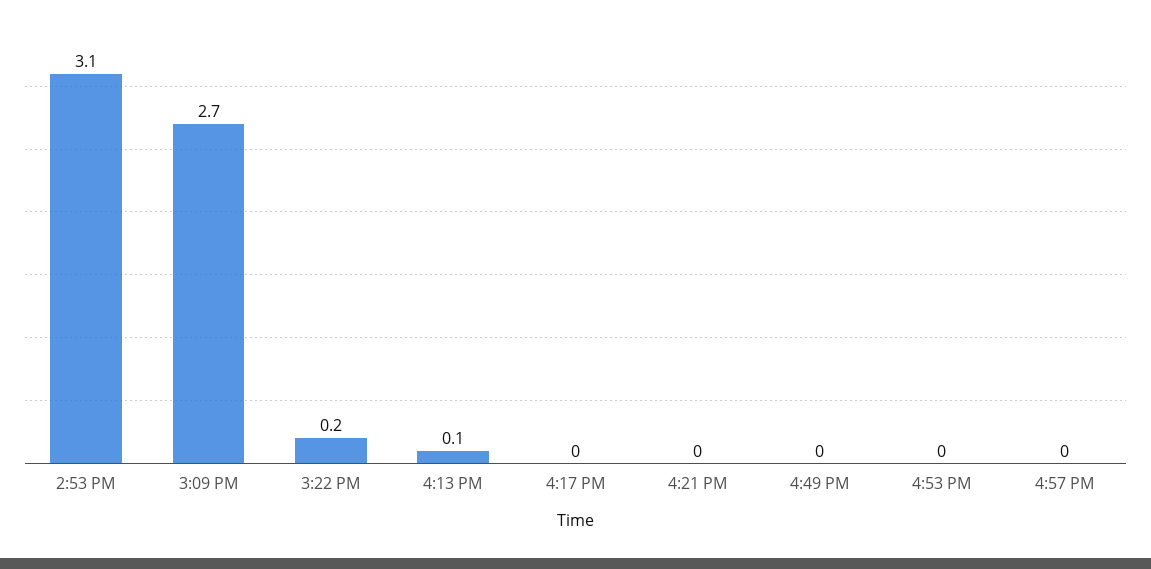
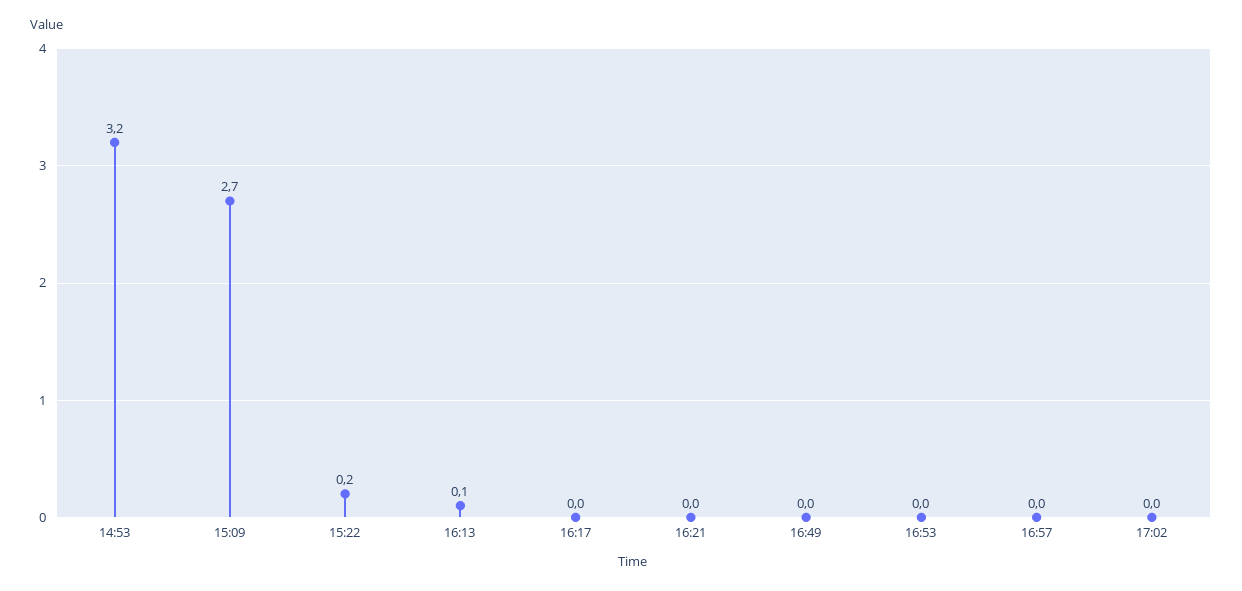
2:53 PM: 3.1 -> 3.2
17:02: none -> 0

